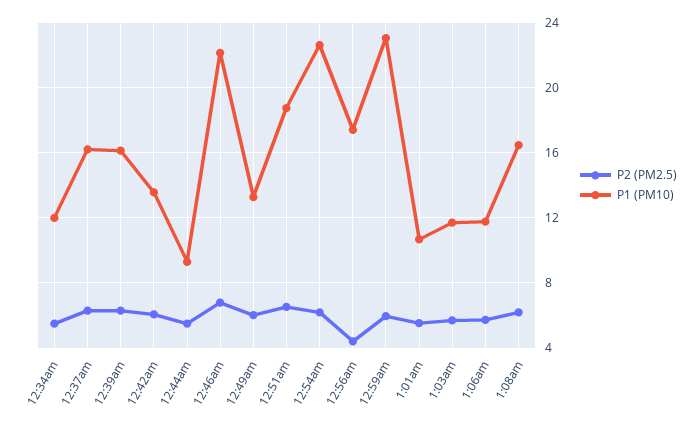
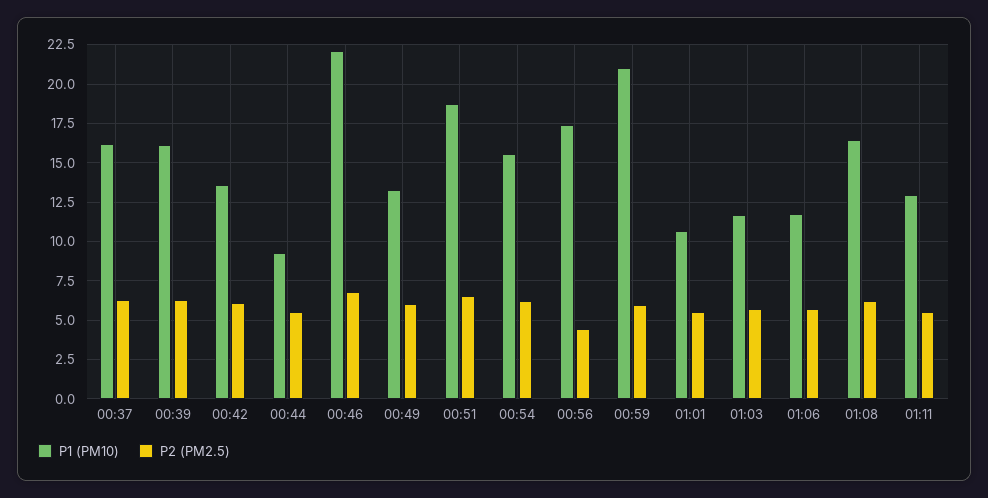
P2 (PM2.5), 12:34am: 5.5 -> none
P1 (PM10), 12:34am: 12 -> none
P1 (PM10), 12:54am: 22.5 -> 15.5
P1 (PM10), 12:59am: 23 -> 21
P1 (PM10), 01:11: none -> 13
P2 (PM2.5), 01:11: none -> 5.5

